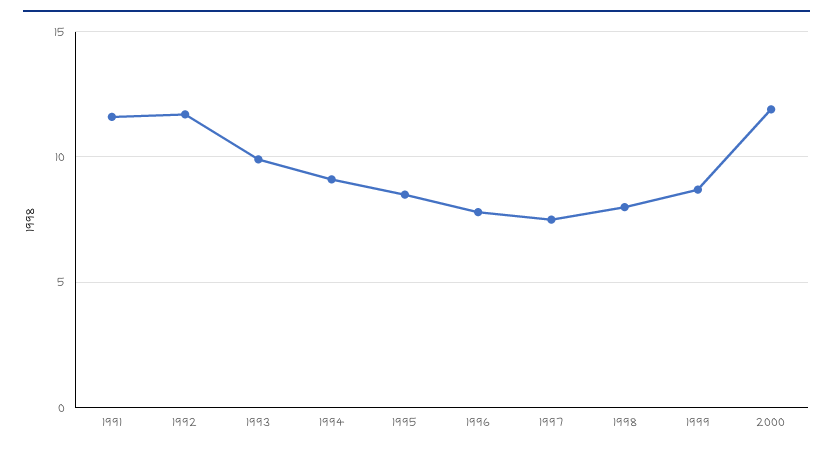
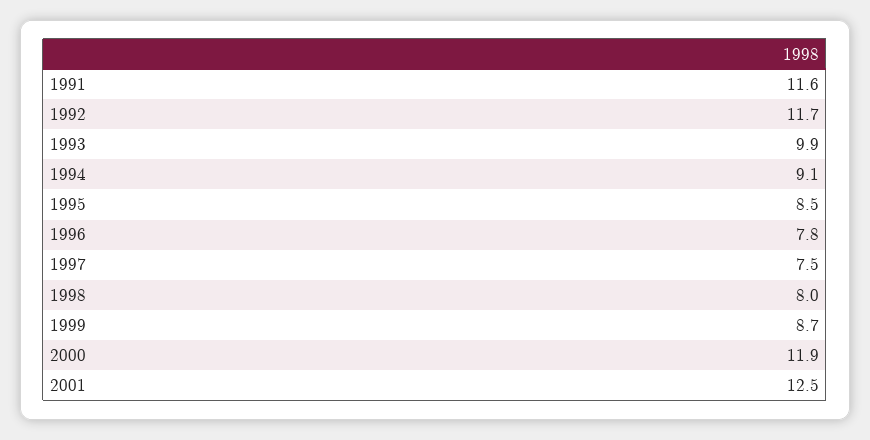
2001: none -> 12.5

